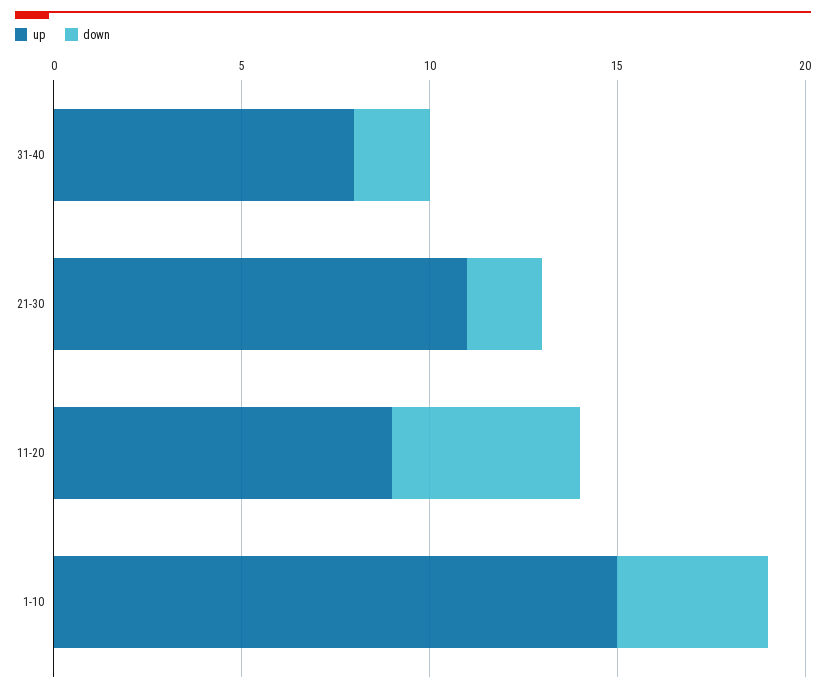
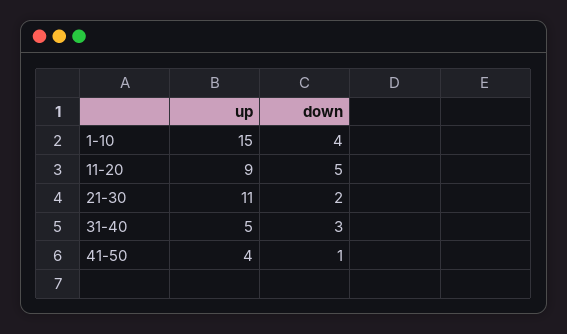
up, 31-40: 8 -> 5
down, 31-40: 2 -> 3
up, 41-50: none -> 4
down, 41-50: none -> 1

